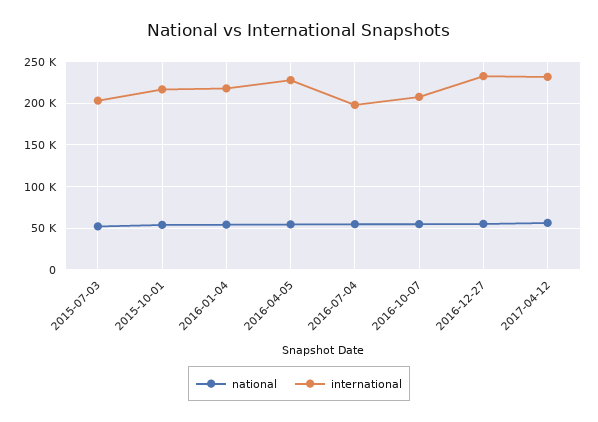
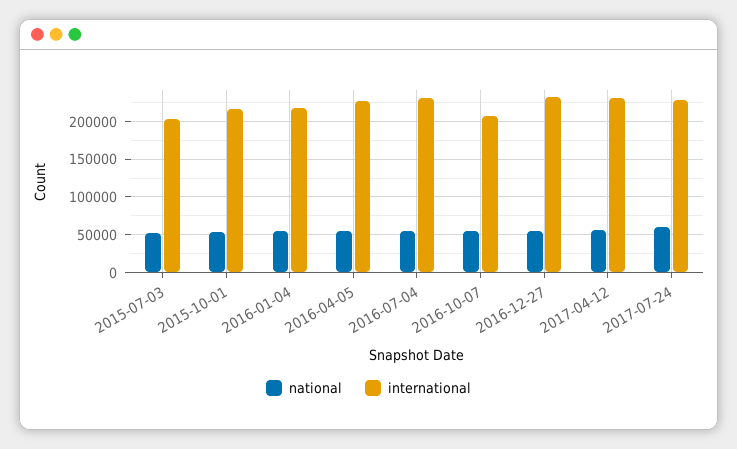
international, 2016-07-04: 200000 -> 230000
national, 2017-07-24: none -> 60000
international, 2017-07-24: none -> 230000

